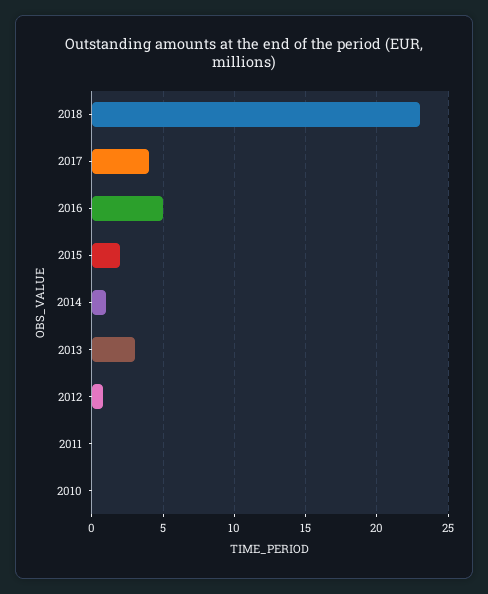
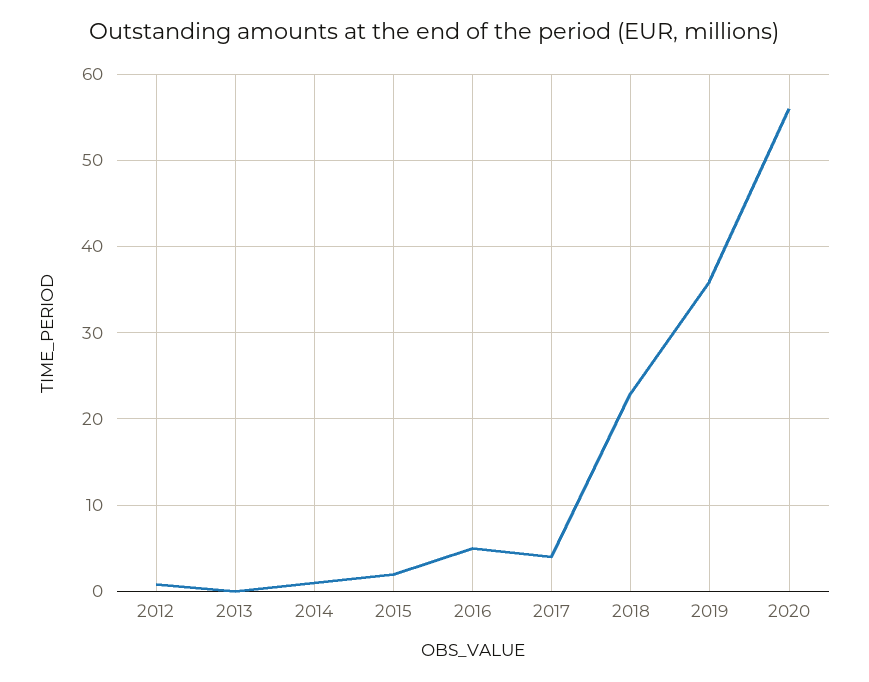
2013: 3 -> 0
2011: 0 -> none
2010: 0 -> none
2019: none -> 36
2020: none -> 56

